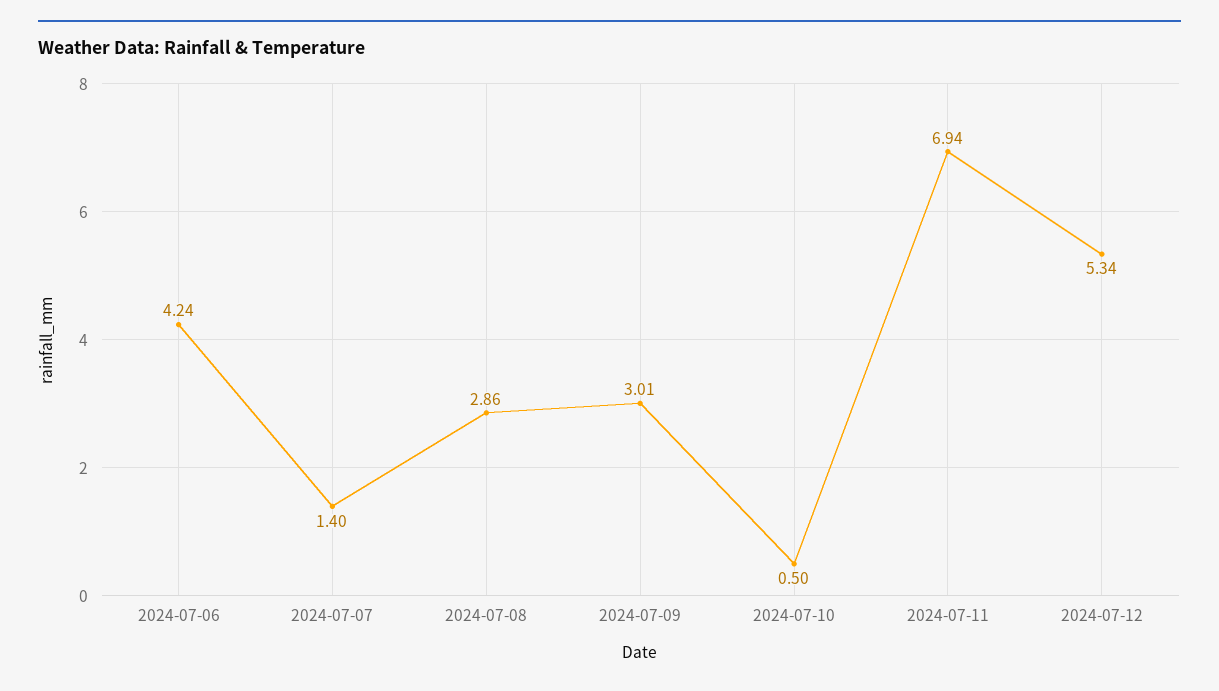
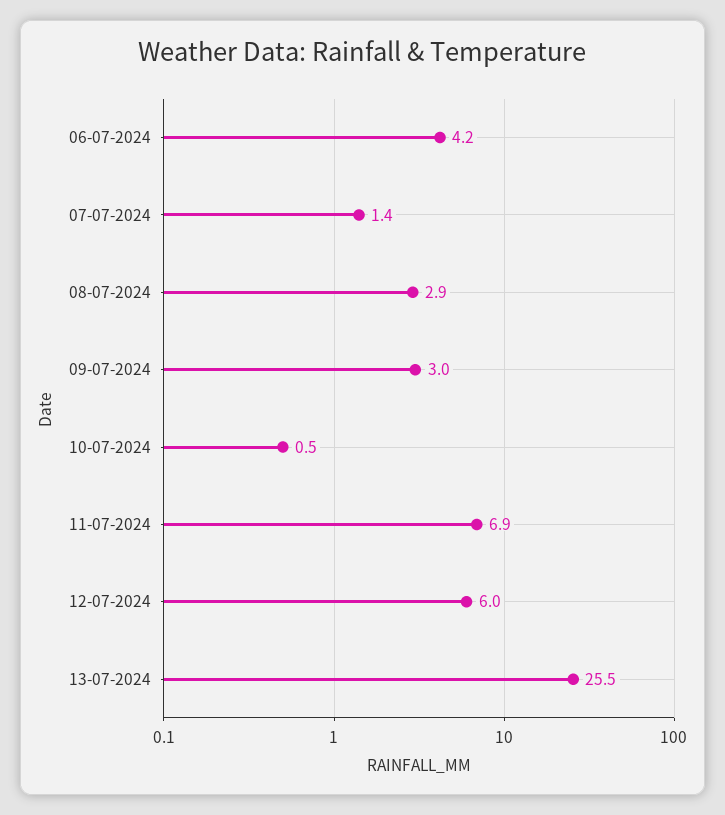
2024-07-12: 5.34 -> 6
13-07-2024: none -> 25.5

